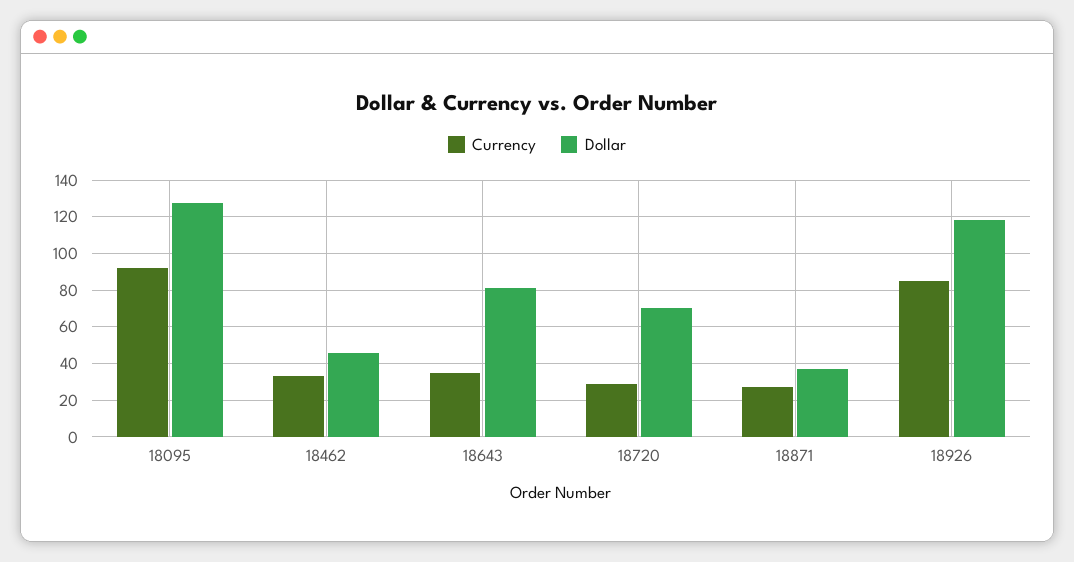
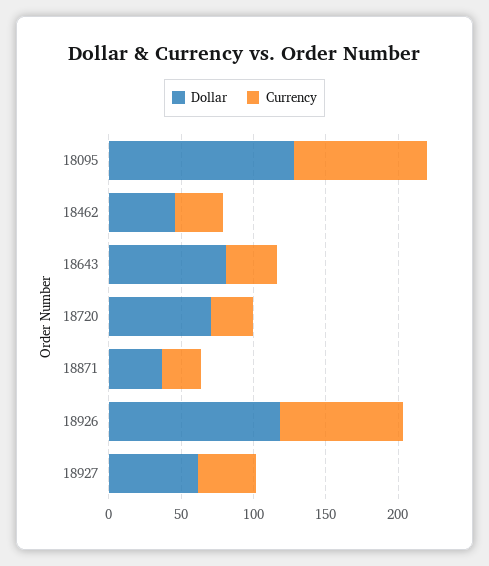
Dollar, 18927: none -> 60
Currency, 18927: none -> 40

